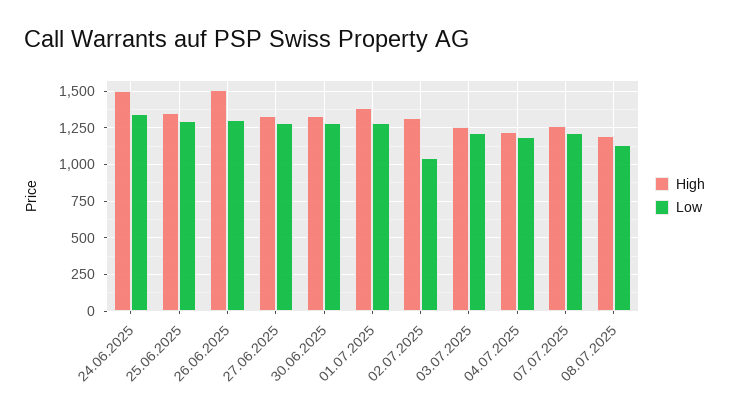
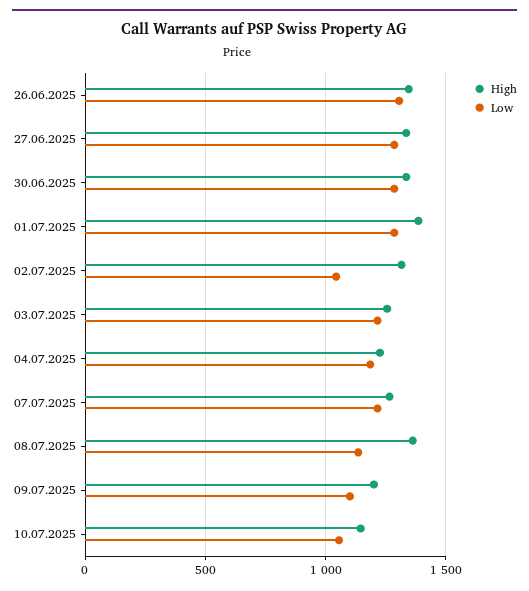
High, 24.06.2025: 1500 -> none
Low, 24.06.2025: 1350 -> none
High, 25.06.2025: 1350 -> none
Low, 25.06.2025: 1300 -> none
High, 26.06.2025: 1500 -> 1350
High, 08.07.2025: 1200 -> 1350
High, 09.07.2025: none -> 1200
Low, 09.07.2025: none -> 1100
High, 10.07.2025: none -> 1150
Low, 10.07.2025: none -> 1050

